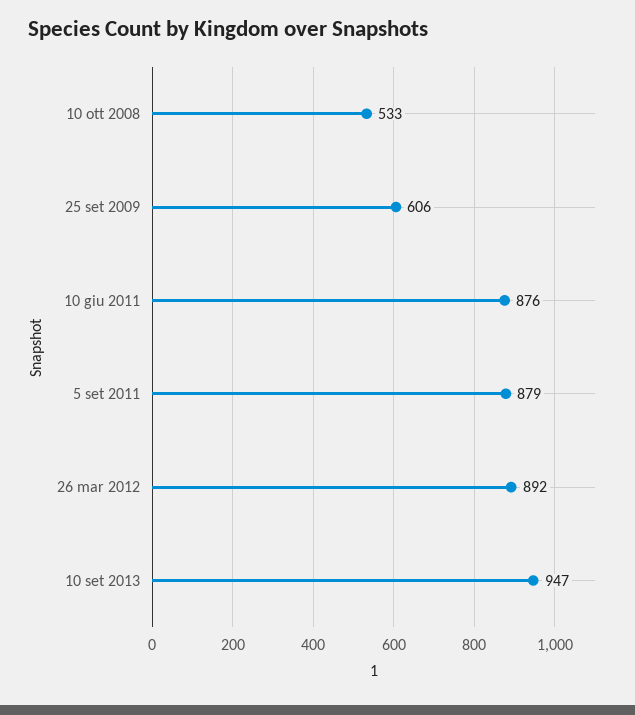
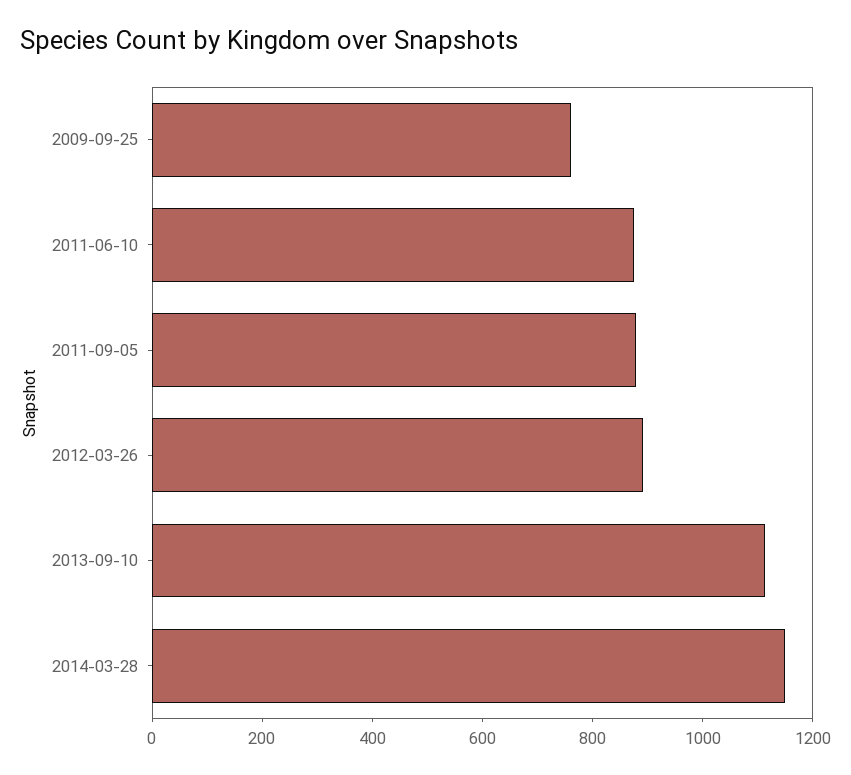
10 ott 2008: 533 -> none
25 set 2009: 606 -> 750
10 set 2013: 947 -> 1100
2014-03-28: none -> 1150

